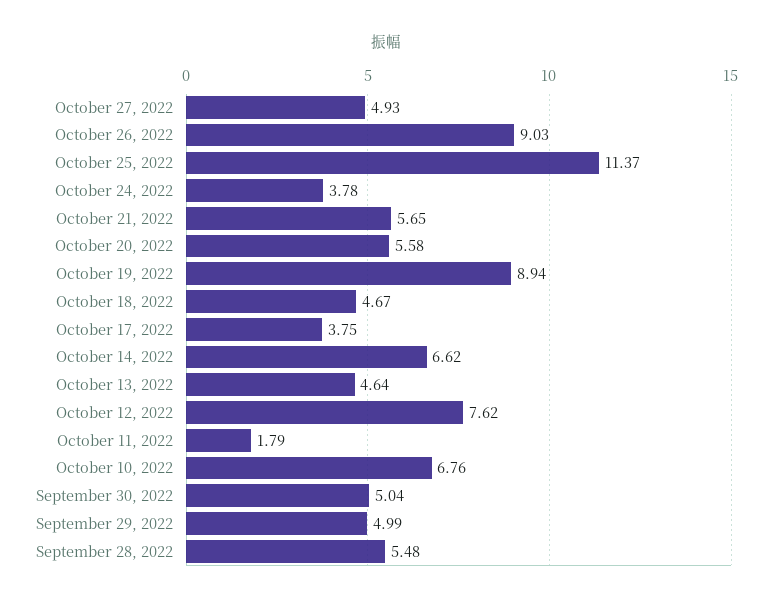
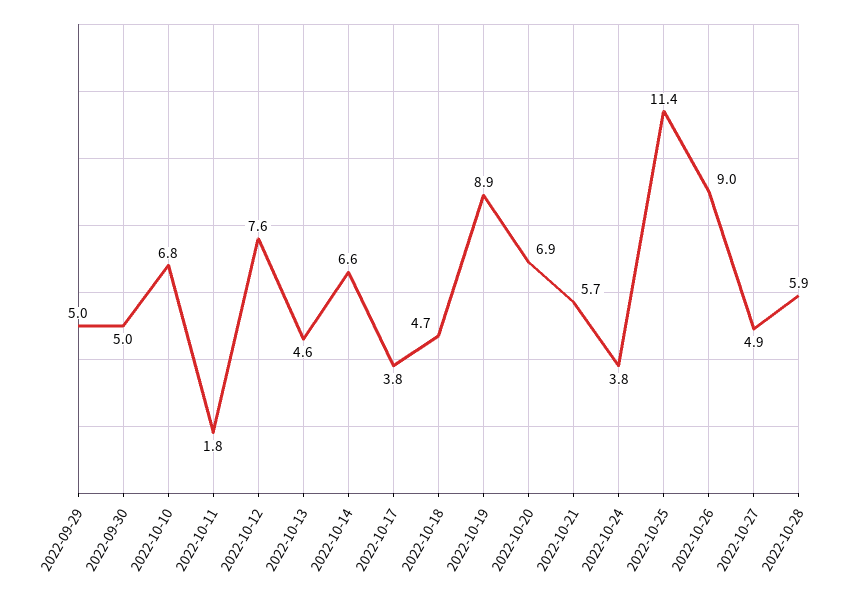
October 20, 2022: 5.58 -> 6.9
September 28, 2022: 5.48 -> none
2022-10-28: none -> 5.9

